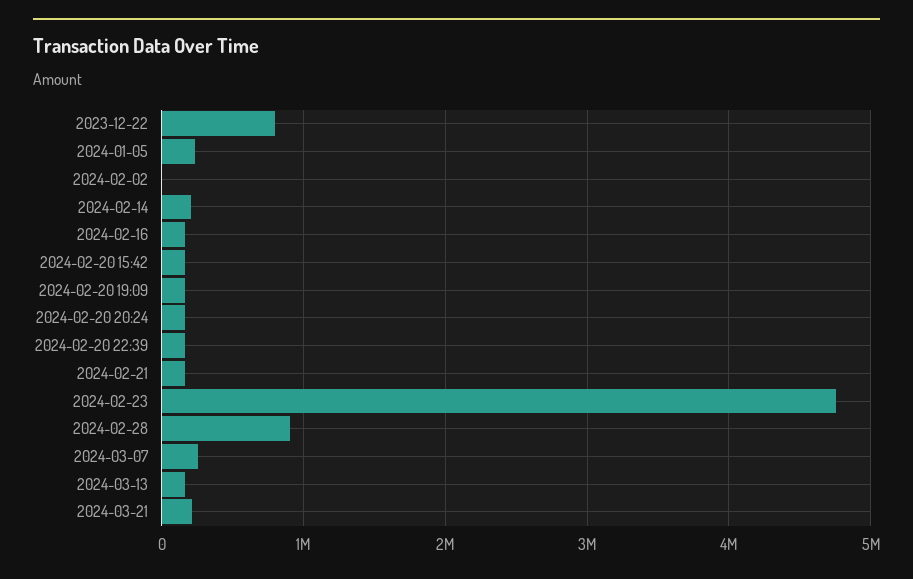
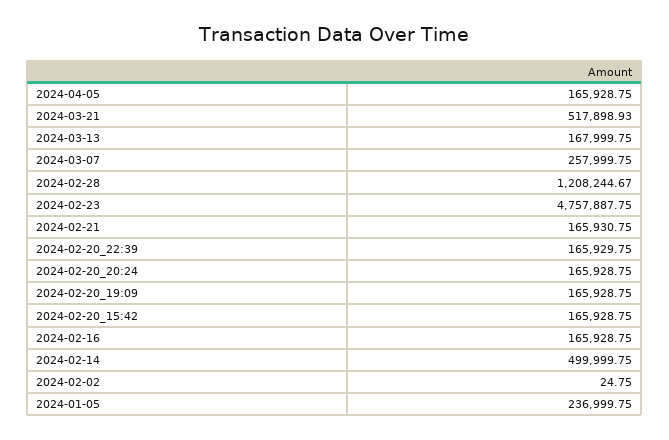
2023-12-22: 800000 -> none
2024-02-14: 200000 -> 499999.75
2024-02-28: 900000 -> 1208244.67
2024-03-21: 200000 -> 517898.93
2024-04-05: none -> 165928.75

